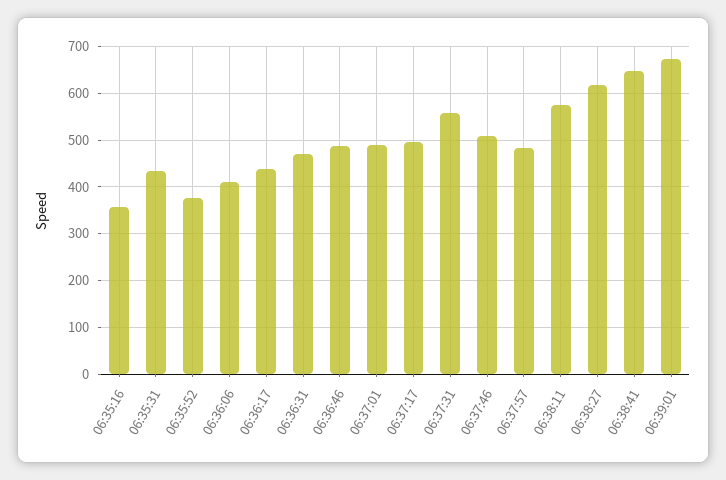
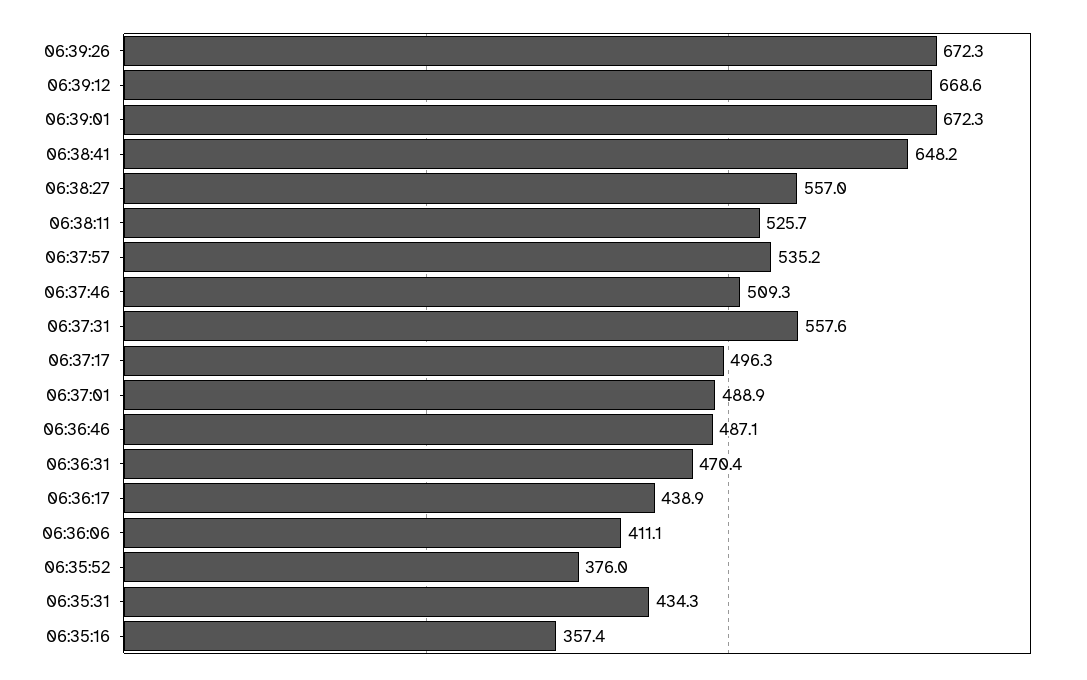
06:37:57: 480 -> 535.2
06:38:11: 580 -> 525.7
06:38:27: 620 -> 557
06:39:26: none -> 672.3
06:39:12: none -> 668.6

